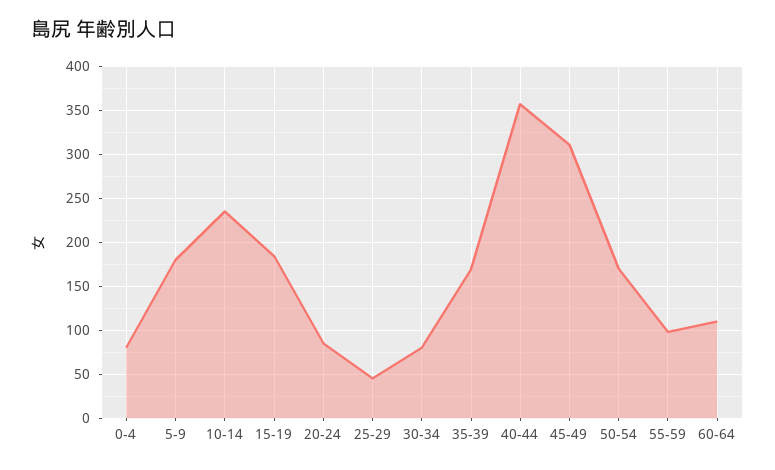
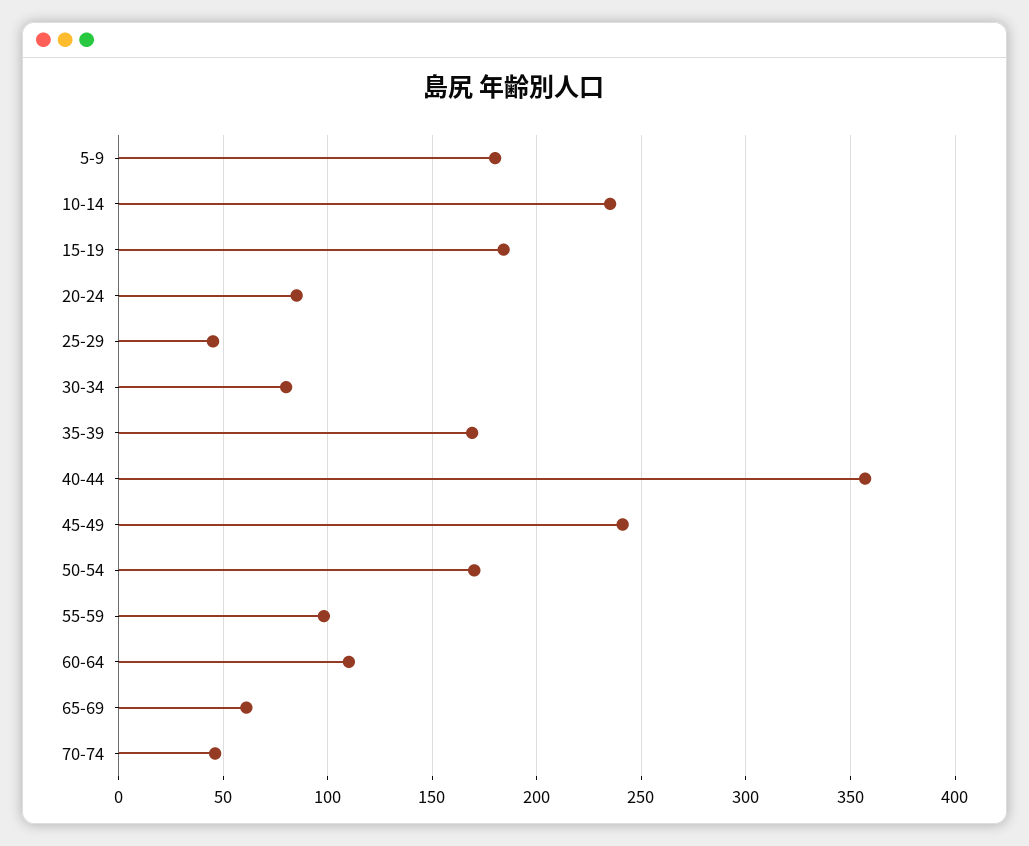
0-4: 80 -> none
45-49: 310 -> 240
65-69: none -> 60
70-74: none -> 45

